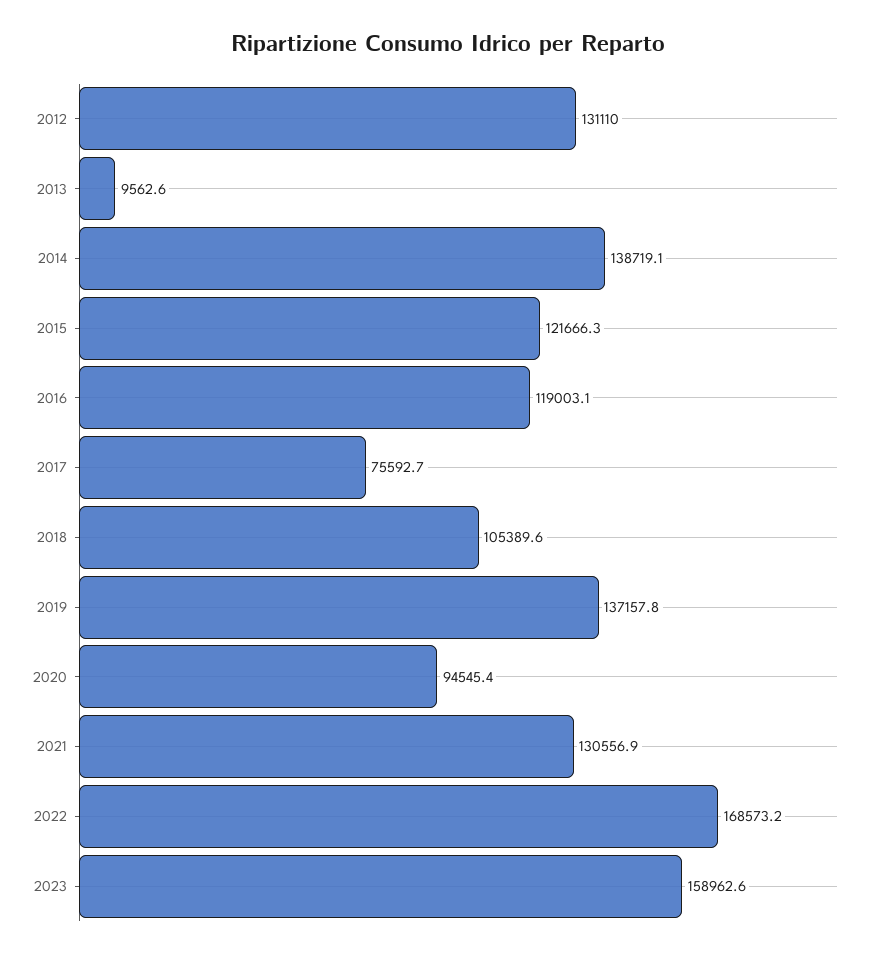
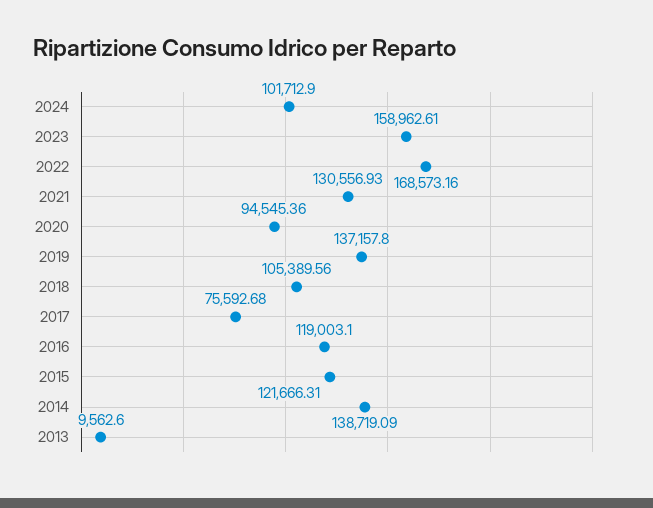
2012: 131110 -> none
2024: none -> 101712.9

